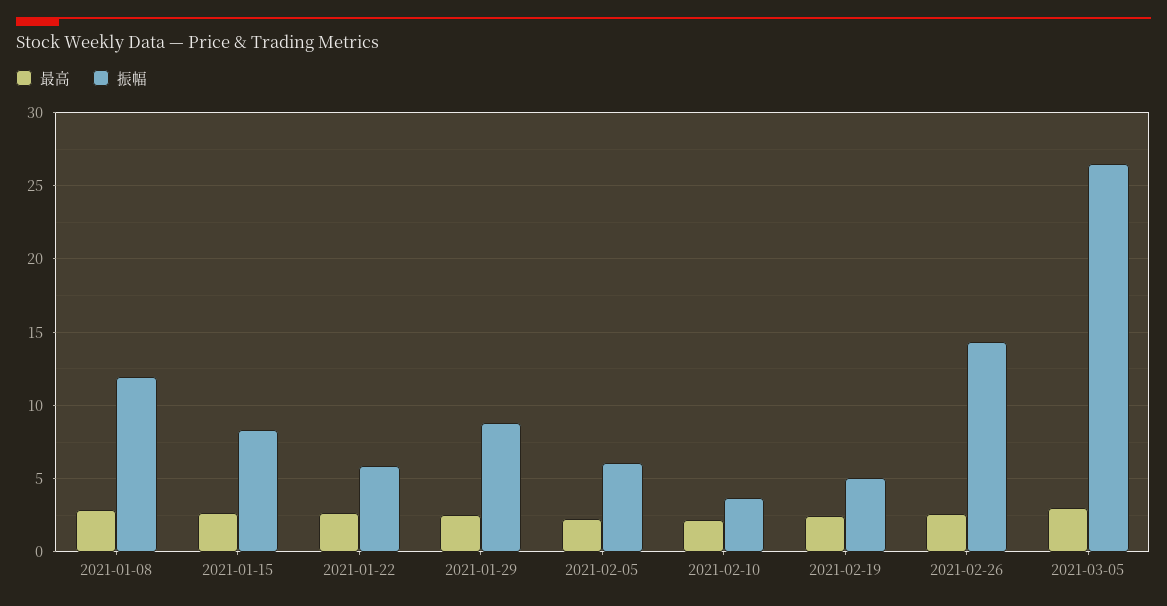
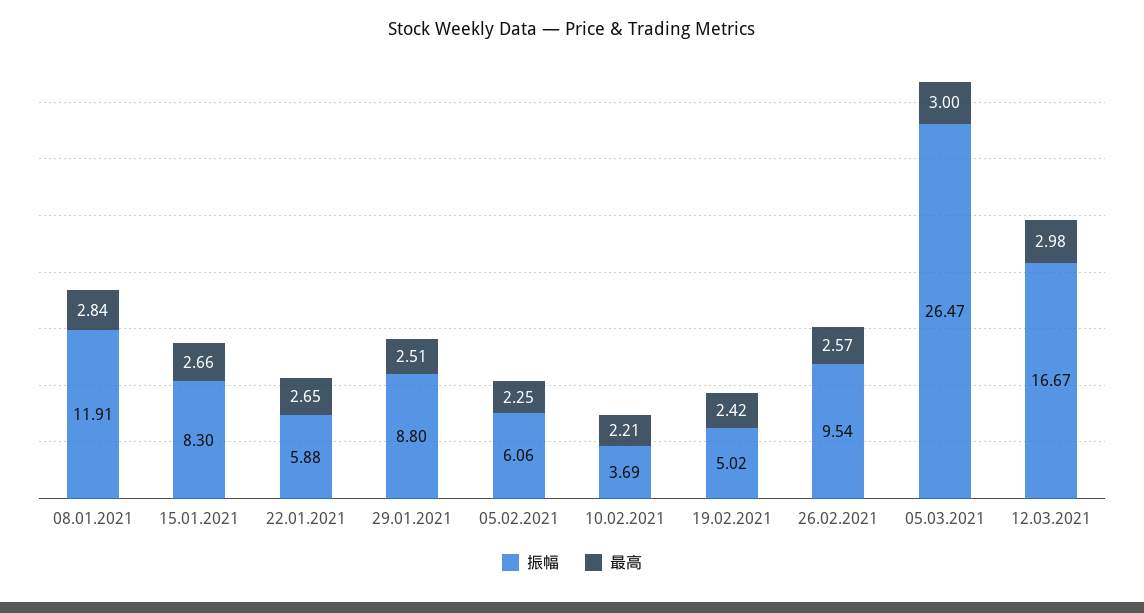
振幅, 2021-02-26: 14.5 -> 9.54
振幅, 12.03.2021: none -> 16.67
最高, 12.03.2021: none -> 2.98

